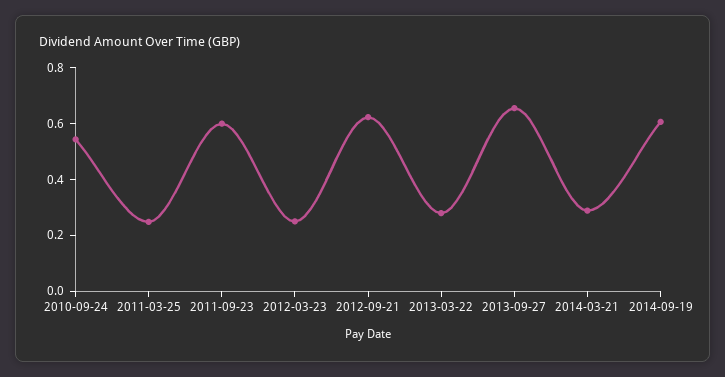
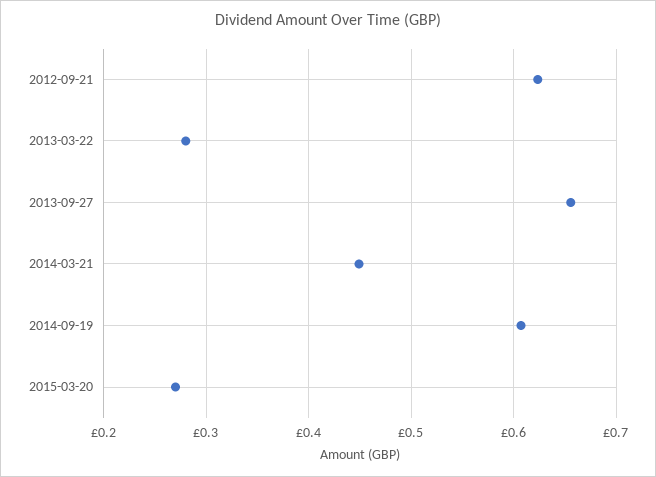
2010-09-24: 0.55 -> none
2011-03-25: 0.25 -> none
2011-09-23: 0.6 -> none
2012-03-23: 0.25 -> none
2014-03-21: 0.3 -> 0.45
2015-03-20: none -> 0.27

